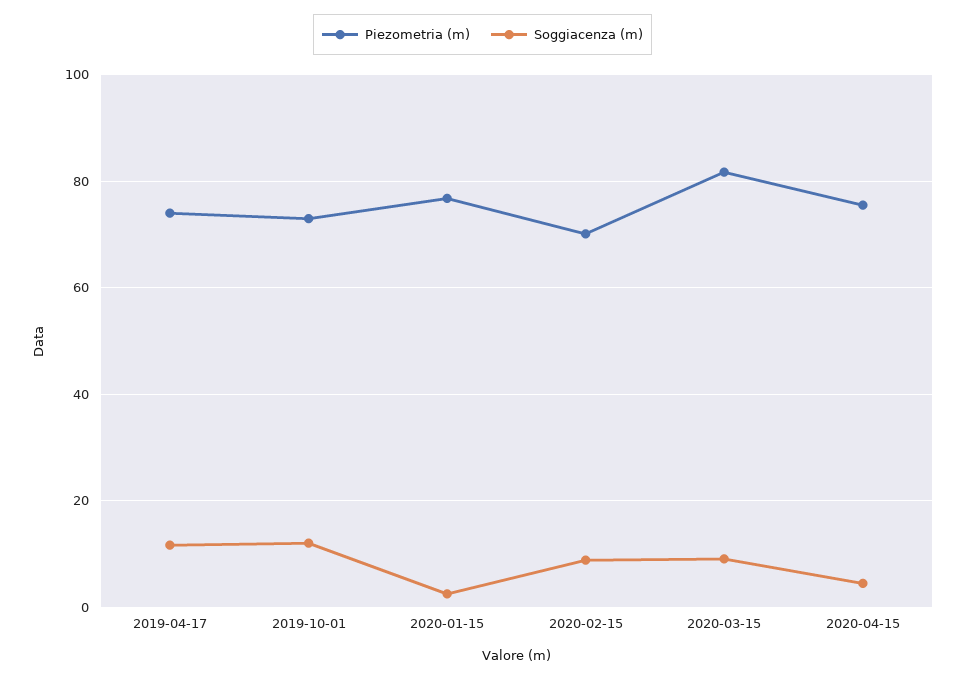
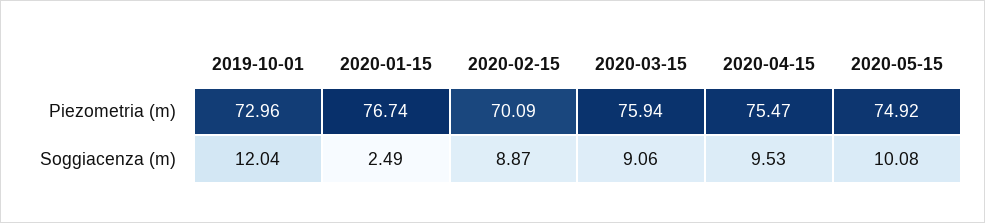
Piezometria (m), 2019-04-17: 74 -> none
Soggiacenza (m), 2019-04-17: 12 -> none
Piezometria (m), 2020-03-15: 82 -> 75.94
Soggiacenza (m), 2020-04-15: 4 -> 9.53
Piezometria (m), 2020-05-15: none -> 74.92
Soggiacenza (m), 2020-05-15: none -> 10.08

